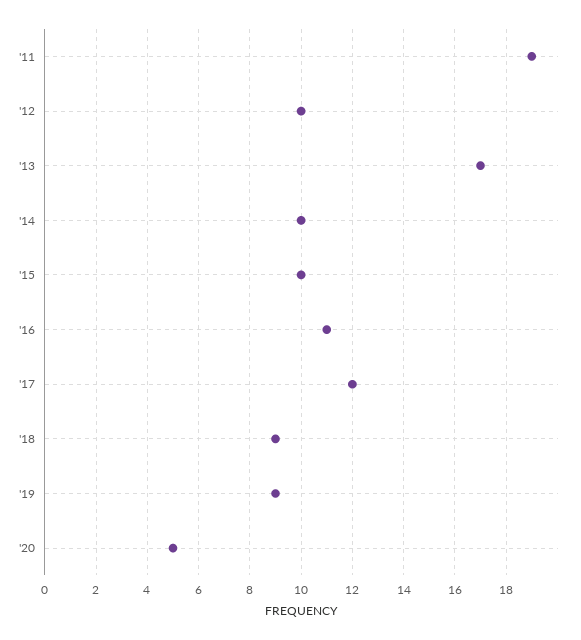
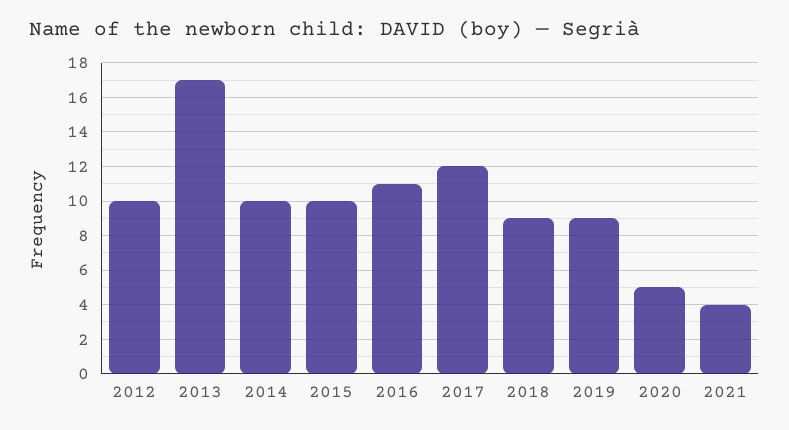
'11: 19 -> none
2021: none -> 4

